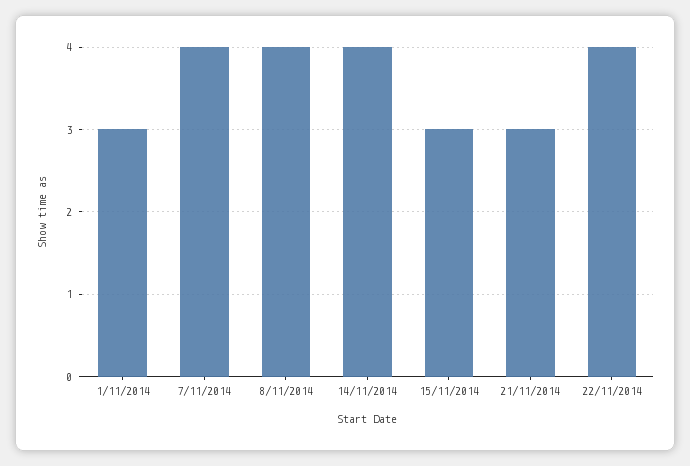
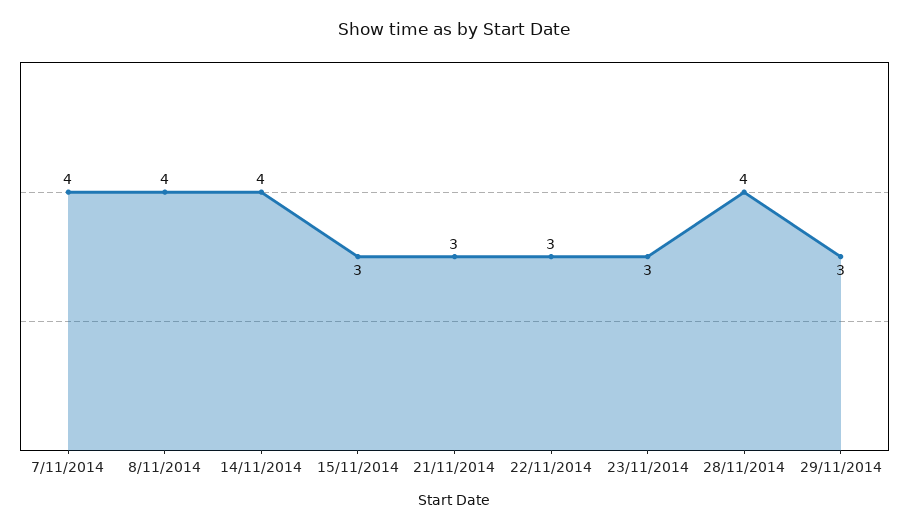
1/11/2014: 3 -> none
22/11/2014: 4 -> 3
23/11/2014: none -> 3
28/11/2014: none -> 4
29/11/2014: none -> 3

